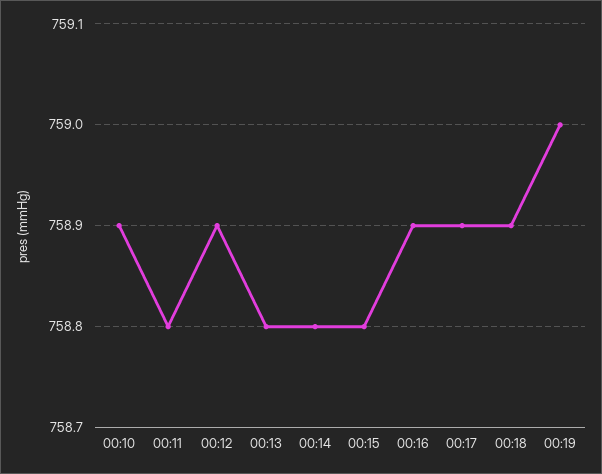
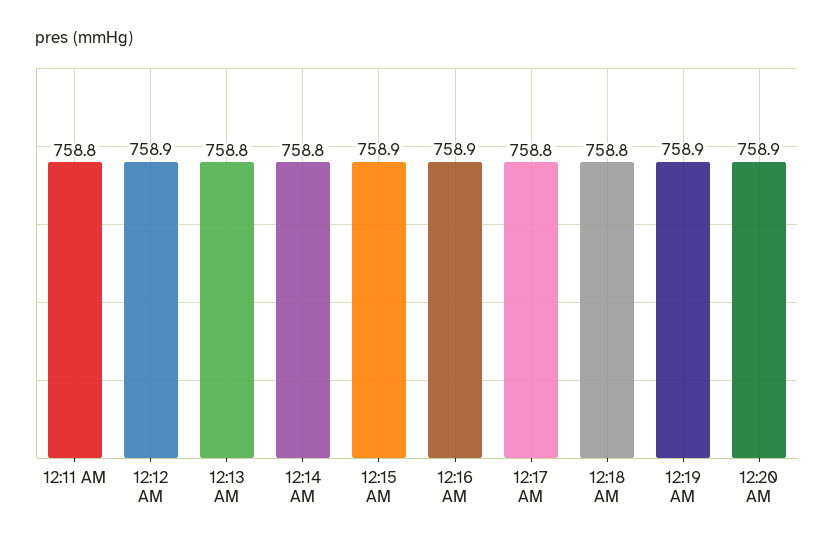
00:10: 758.9 -> none
00:15: 758.8 -> 758.9
00:17: 758.9 -> 758.8
00:18: 758.9 -> 758.8
00:19: 759 -> 758.9
12:20 AM: none -> 758.9

